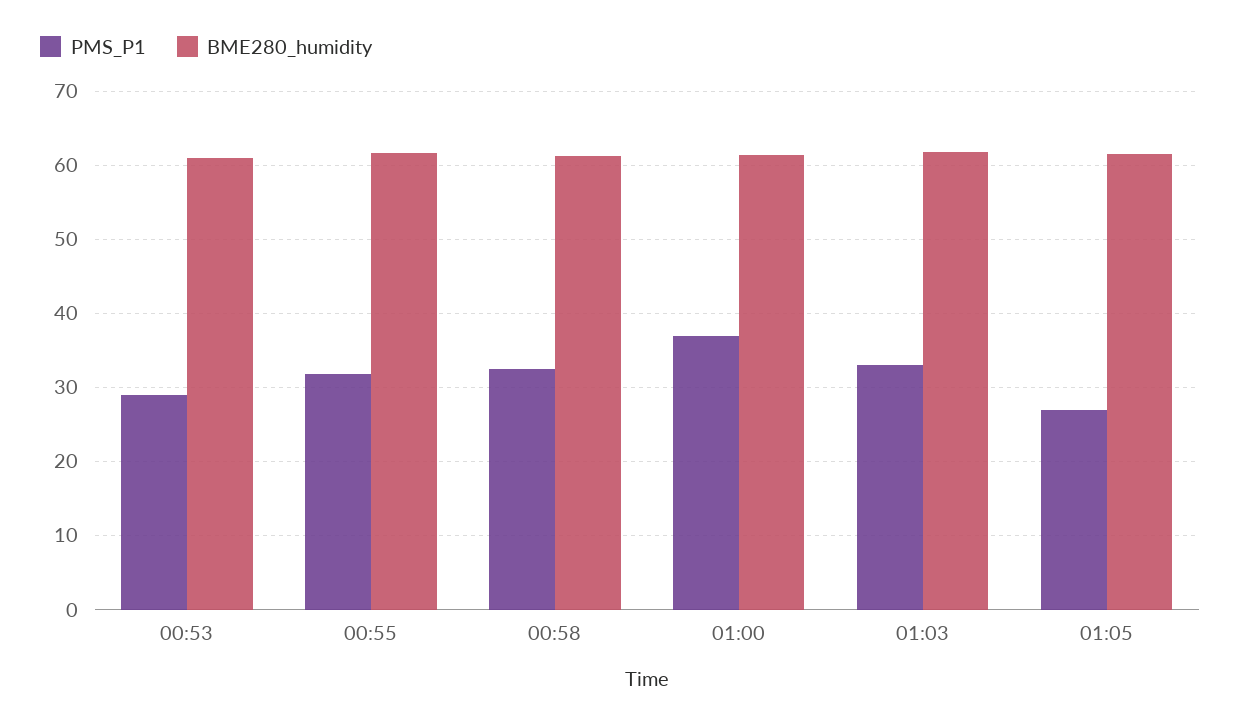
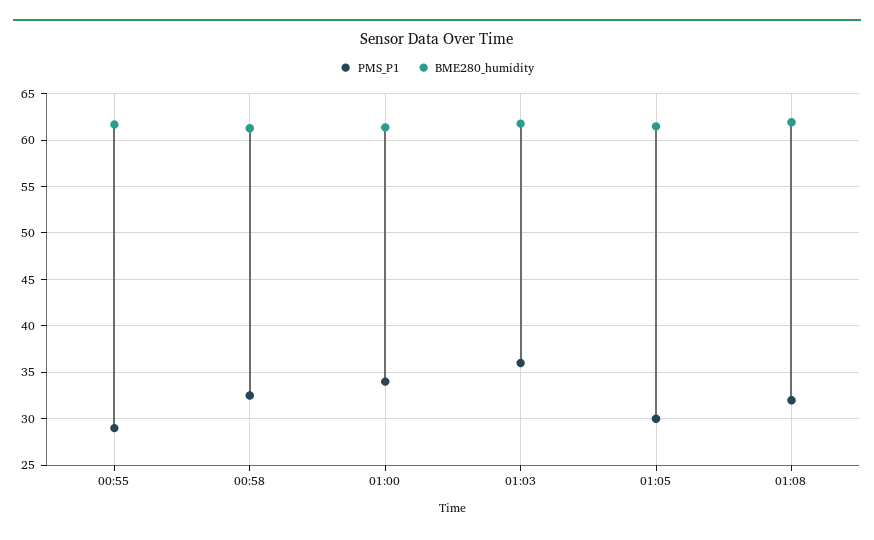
PMS_P1, 00:53: 29 -> none
BME280_humidity, 00:53: 61 -> none
PMS_P1, 00:55: 32 -> 29
PMS_P1, 01:00: 37 -> 34
PMS_P1, 01:03: 33 -> 36
PMS_P1, 01:05: 27 -> 30
PMS_P1, 01:08: none -> 32
BME280_humidity, 01:08: none -> 62

